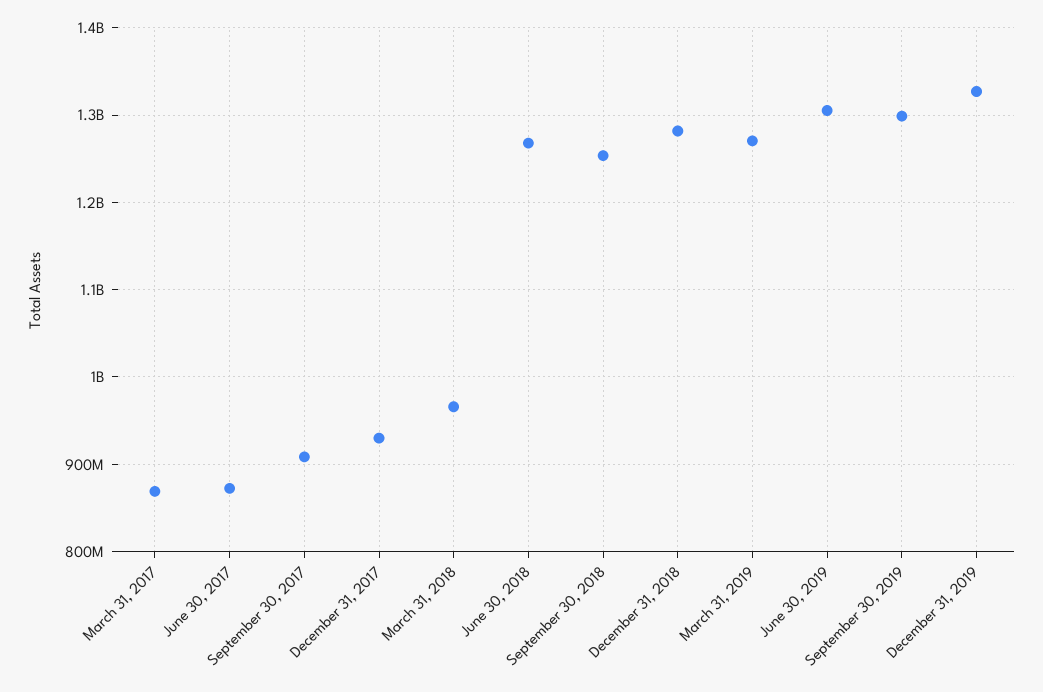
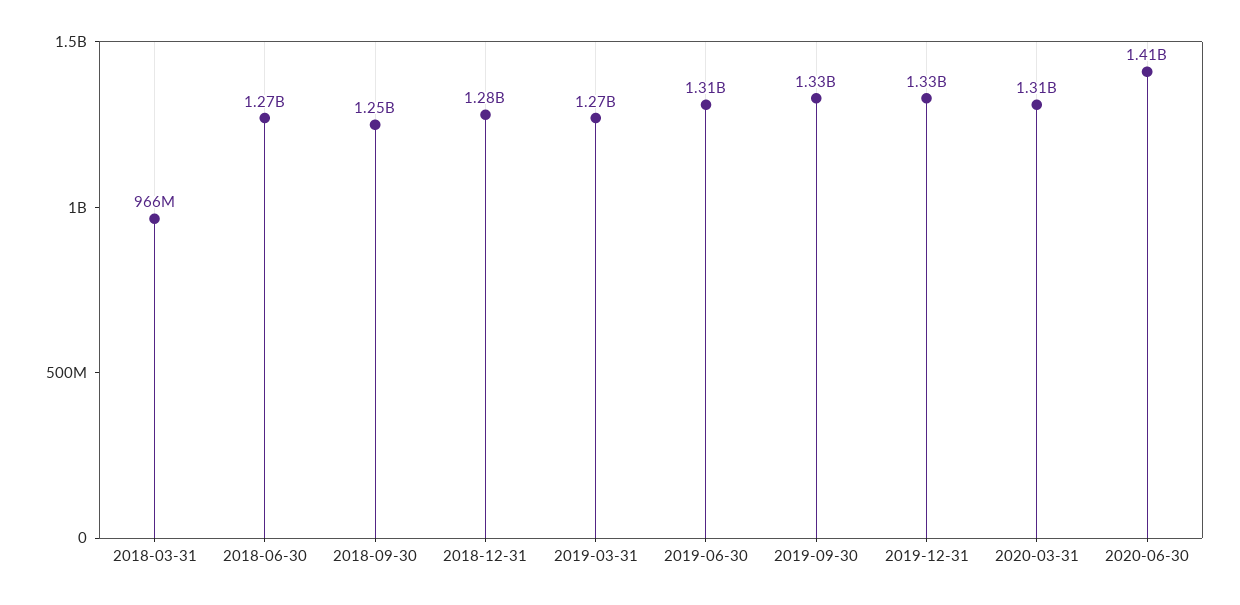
March 31, 2017: 870000000 -> none
June 30, 2017: 870000000 -> none
September 30, 2017: 910000000 -> none
December 31, 2017: 930000000 -> none
September 30, 2019: 1300000000 -> 1330000000
2020-03-31: none -> 1310000000
2020-06-30: none -> 1410000000

